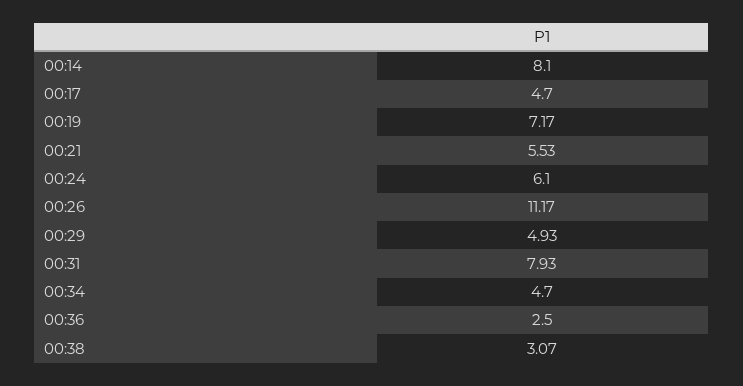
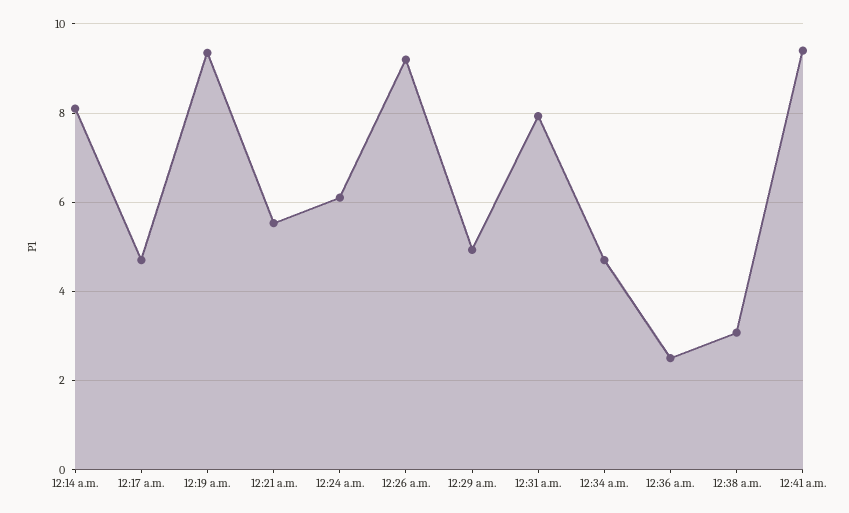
00:19: 7.17 -> 9.4
00:26: 11.17 -> 9.2
12:41 a.m.: none -> 9.4

